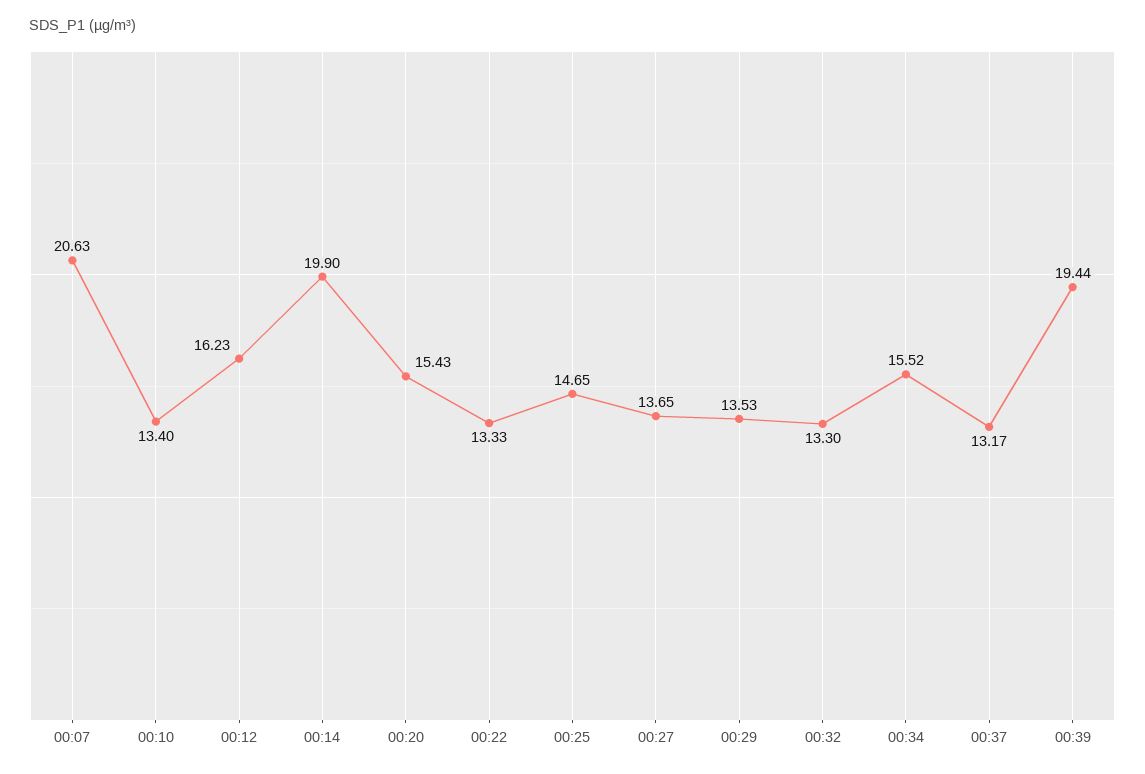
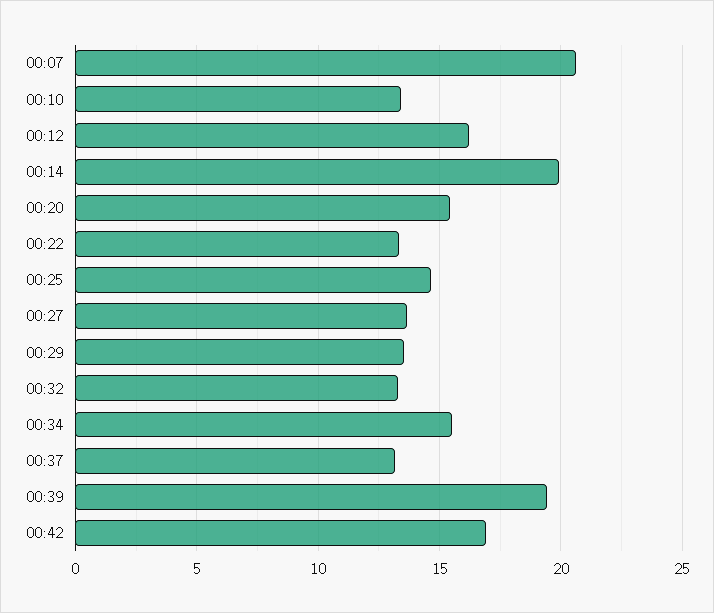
00:42: none -> 17

